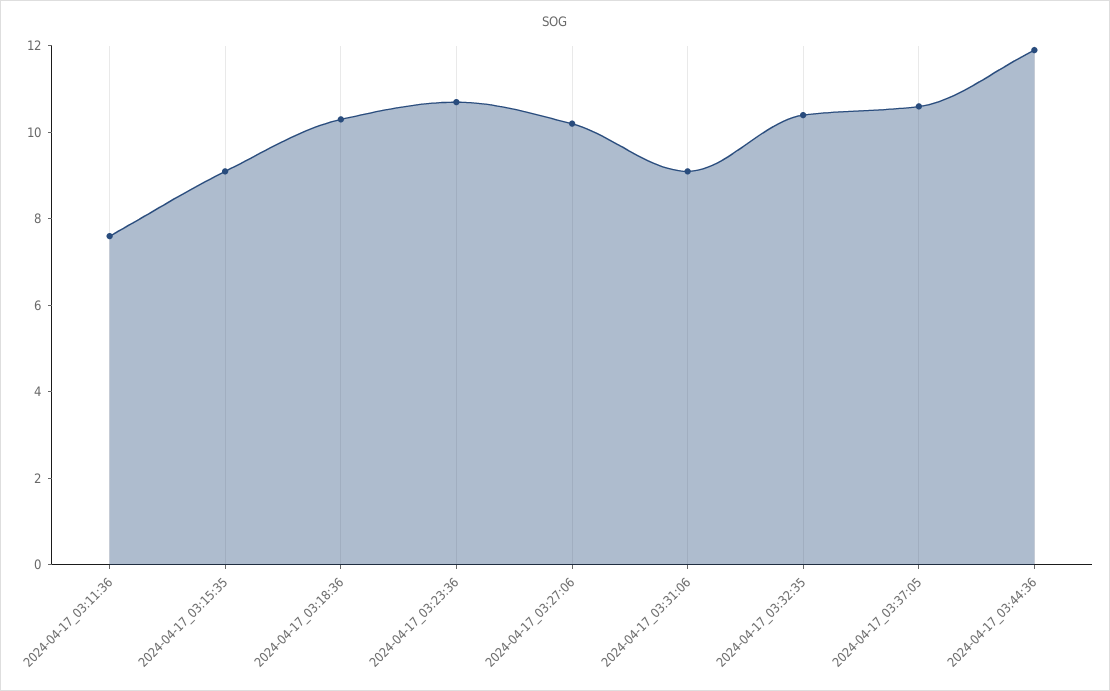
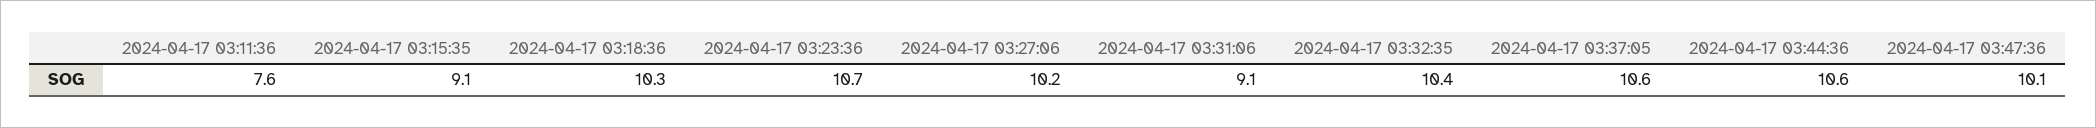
2024-04-17_03:44:36: 12 -> 10.6
2024-04-17 03:47:36: none -> 10.1

